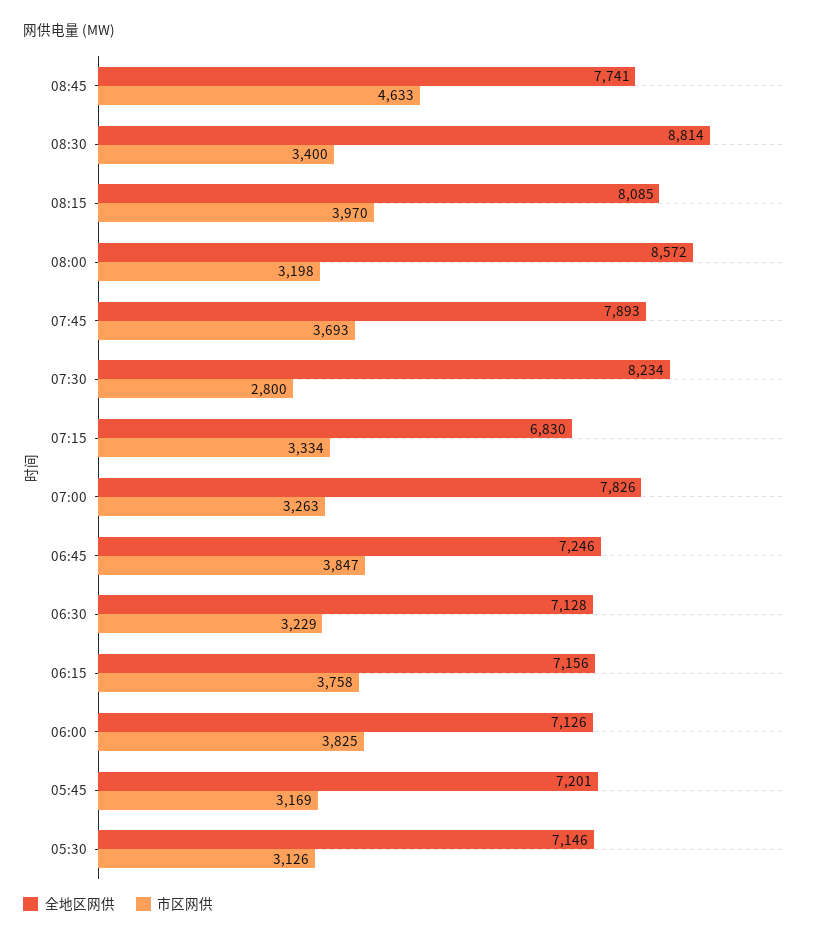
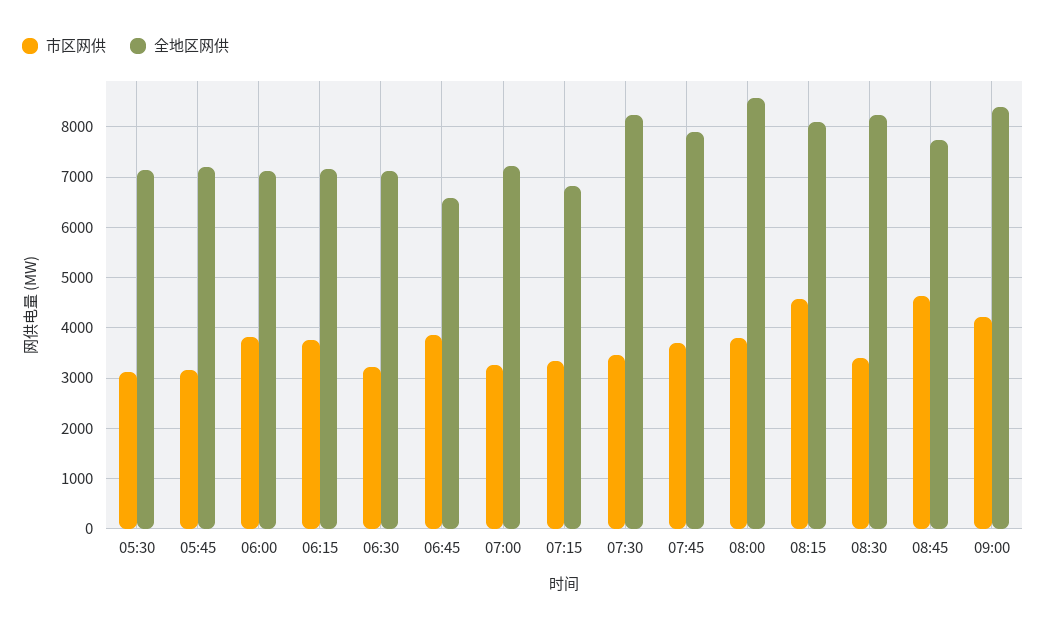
全地区网供, 08:30: 8814 -> 8200
市区网供, 08:15: 3970 -> 4600
市区网供, 08:00: 3198 -> 3800
市区网供, 07:30: 2800 -> 3400
全地区网供, 07:00: 7826 -> 7200
全地区网供, 06:45: 7246 -> 6600
市区网供, 09:00: none -> 4200
全地区网供, 09:00: none -> 8400

